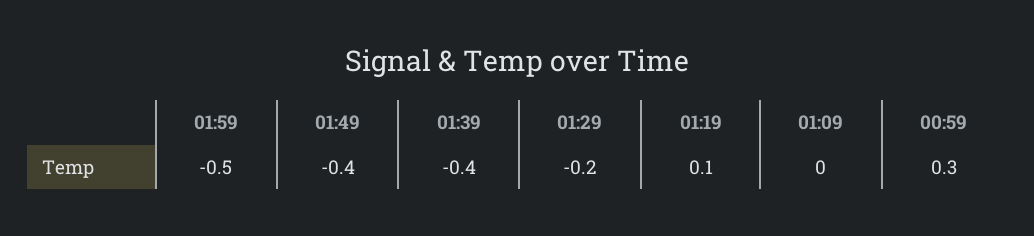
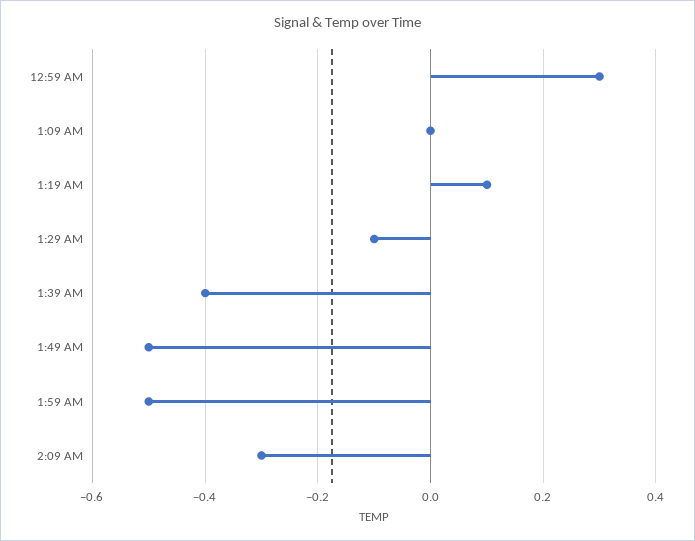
01:49: -0.4 -> -0.5
01:29: -0.2 -> -0.1
2:09 AM: none -> -0.3

